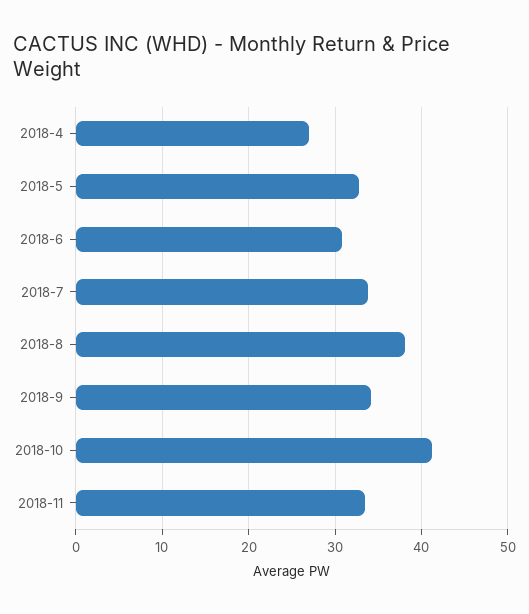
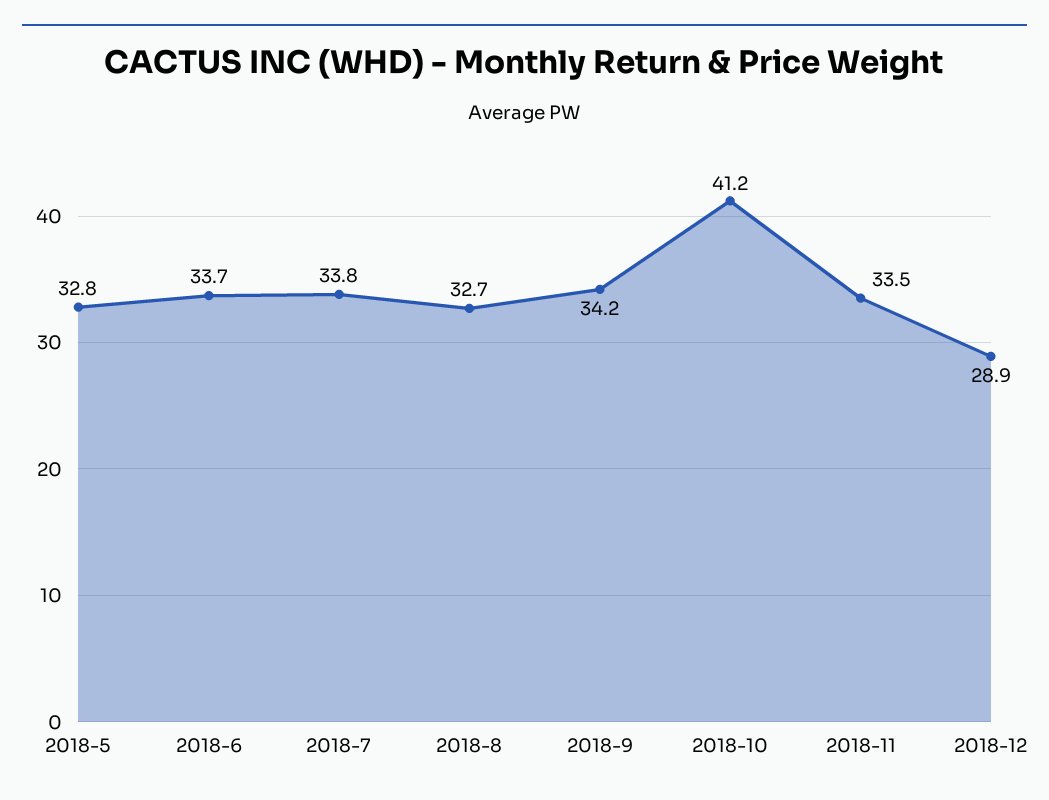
2018-4: 27 -> none
2018-6: 31 -> 33.7
2018-8: 38 -> 32.7
2018-12: none -> 28.9

